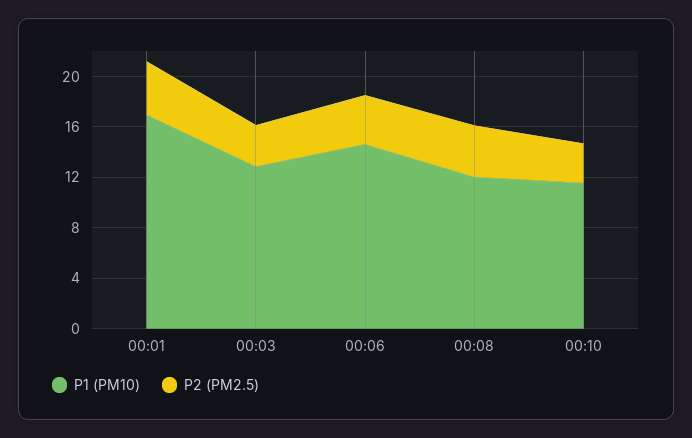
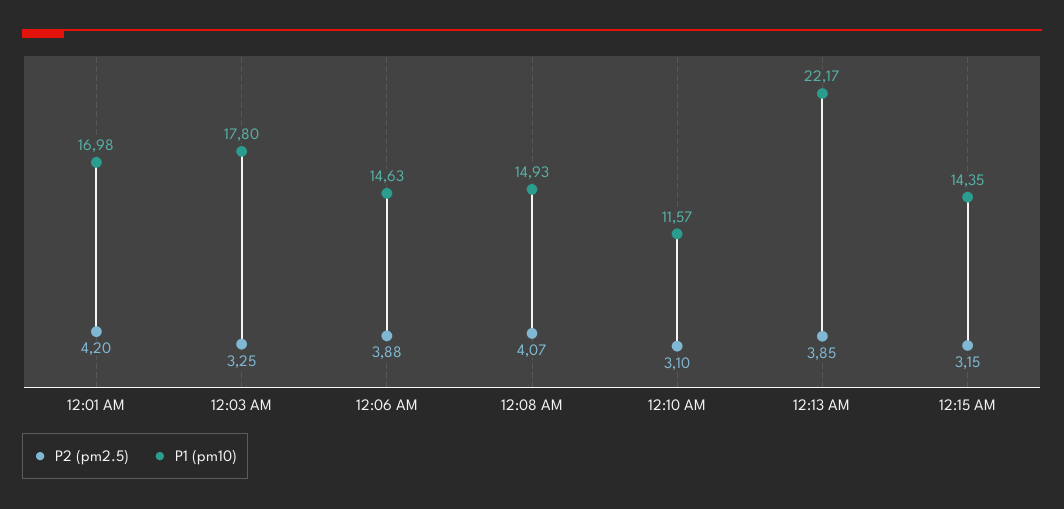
P1 (PM10), 00:03: 13 -> 17.8
P1 (PM10), 00:08: 12 -> 14.93
P2 (PM2.5), 12:13 AM: none -> 3.85
P1 (PM10), 12:13 AM: none -> 22.17
P2 (PM2.5), 12:15 AM: none -> 3.15
P1 (PM10), 12:15 AM: none -> 14.35

